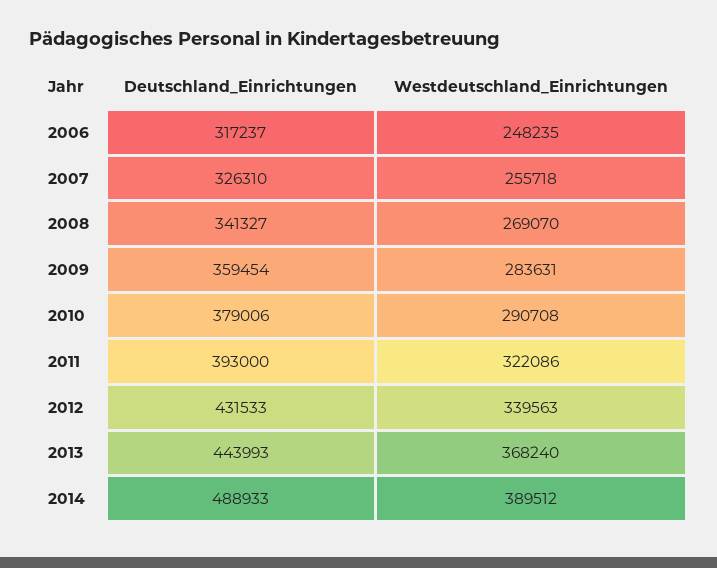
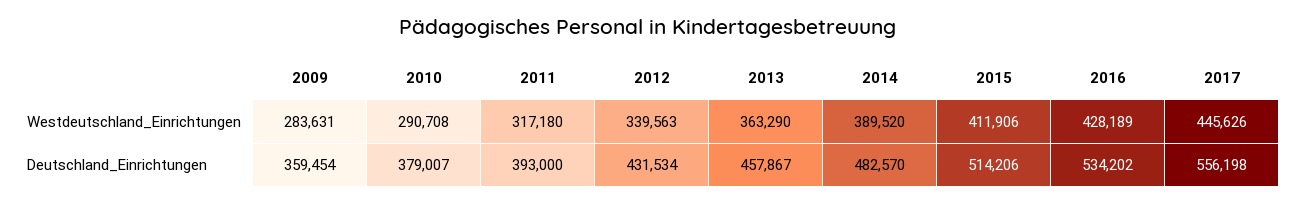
Deutschland_Einrichtungen, 2006: 317237 -> none
Westdeutschland_Einrichtungen, 2006: 248235 -> none
Deutschland_Einrichtungen, 2007: 326310 -> none
Westdeutschland_Einrichtungen, 2007: 255718 -> none
Deutschland_Einrichtungen, 2008: 341327 -> none
Westdeutschland_Einrichtungen, 2008: 269070 -> none
Deutschland_Einrichtungen, 2010: 379006 -> 379007
Westdeutschland_Einrichtungen, 2011: 322086 -> 317180
Deutschland_Einrichtungen, 2012: 431533 -> 431534
Deutschland_Einrichtungen, 2013: 443993 -> 457867
Westdeutschland_Einrichtungen, 2013: 368240 -> 363290
Deutschland_Einrichtungen, 2014: 488933 -> 482570
Westdeutschland_Einrichtungen, 2014: 389512 -> 389520
Westdeutschland_Einrichtungen, 2015: none -> 411906
Westdeutschland_Einrichtungen, 2016: none -> 428189
Westdeutschland_Einrichtungen, 2017: none -> 445626
Deutschland_Einrichtungen, 2015: none -> 514206
Deutschland_Einrichtungen, 2016: none -> 534202
Deutschland_Einrichtungen, 2017: none -> 556198

